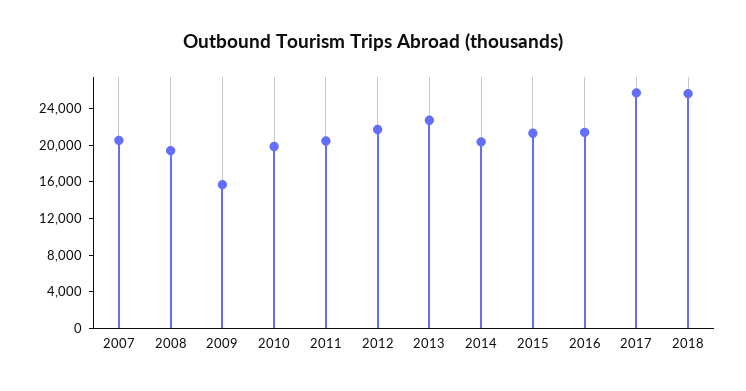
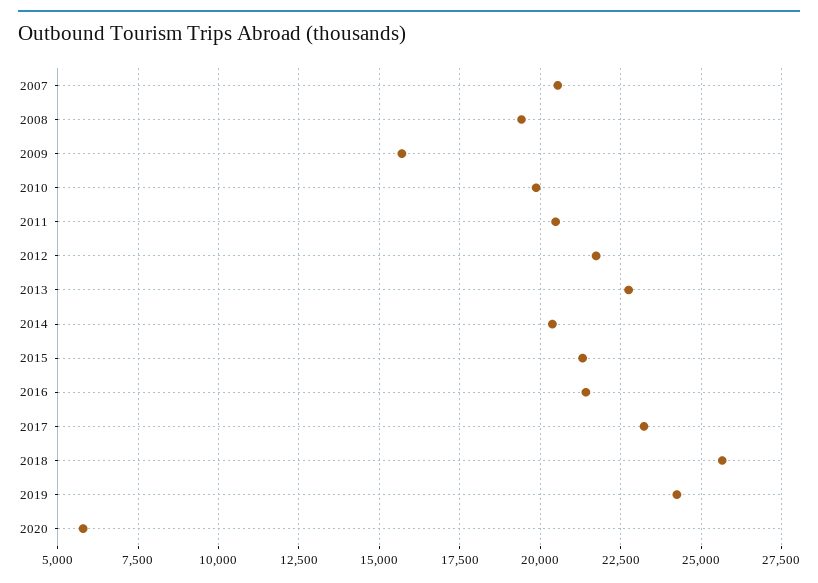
2017: 26000 -> 23250
2019: none -> 24250
2020: none -> 5750

